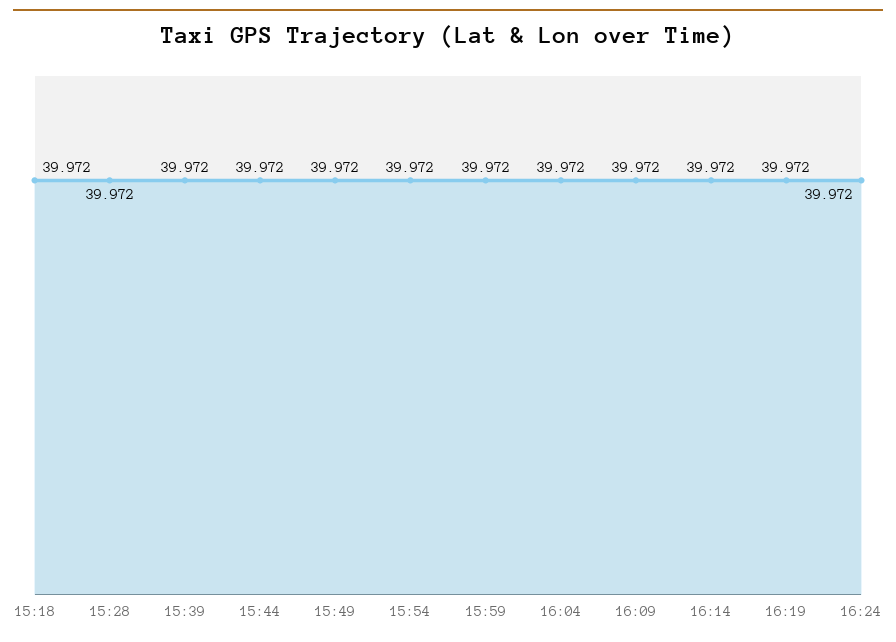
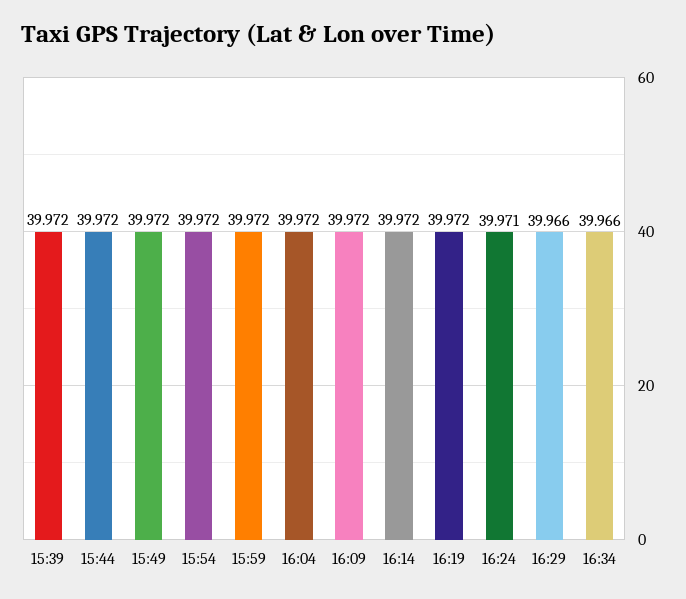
15:18: 39.972 -> none
15:28: 39.972 -> none
16:24: 39.972 -> 39.971
16:29: none -> 39.966
16:34: none -> 39.966

